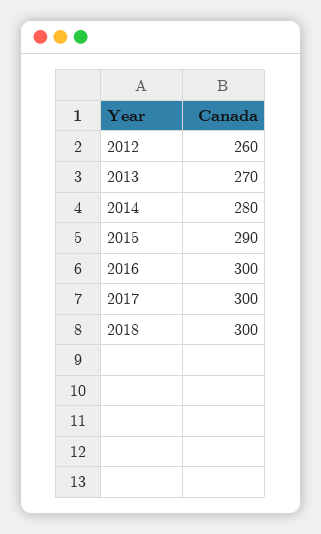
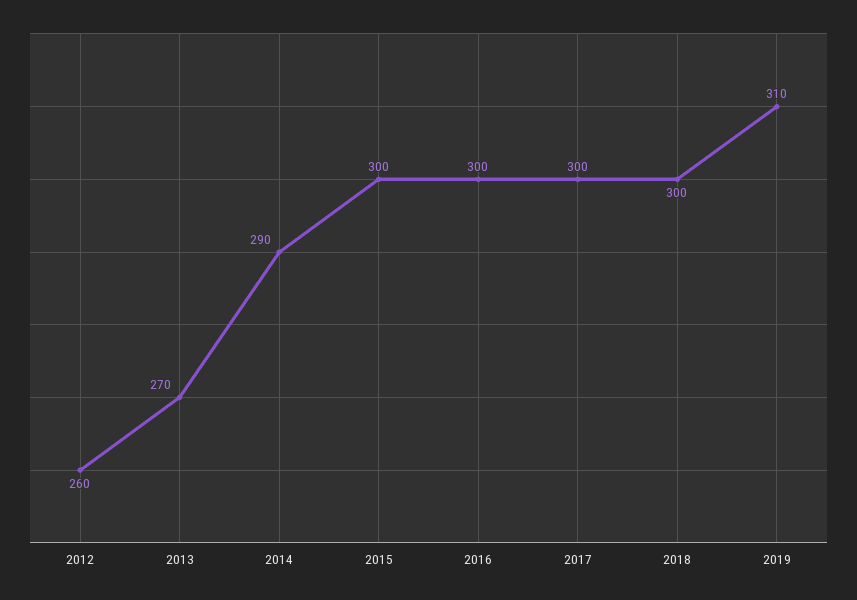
2014: 280 -> 290
2015: 290 -> 300
2019: none -> 310

